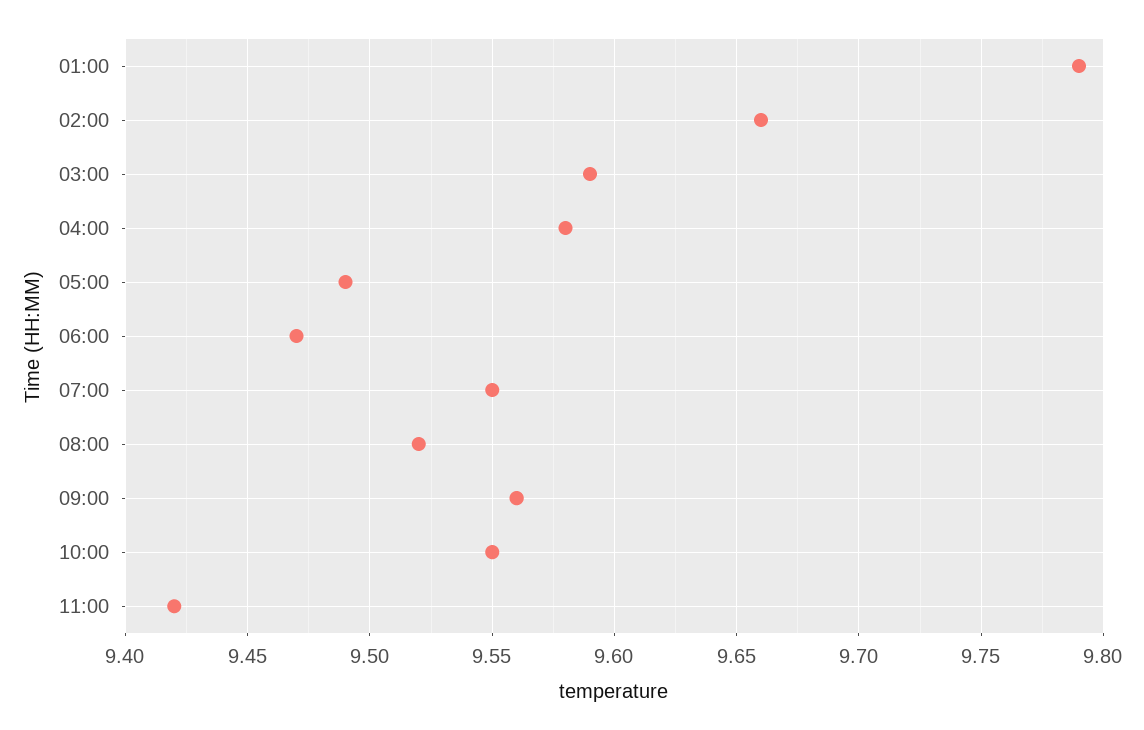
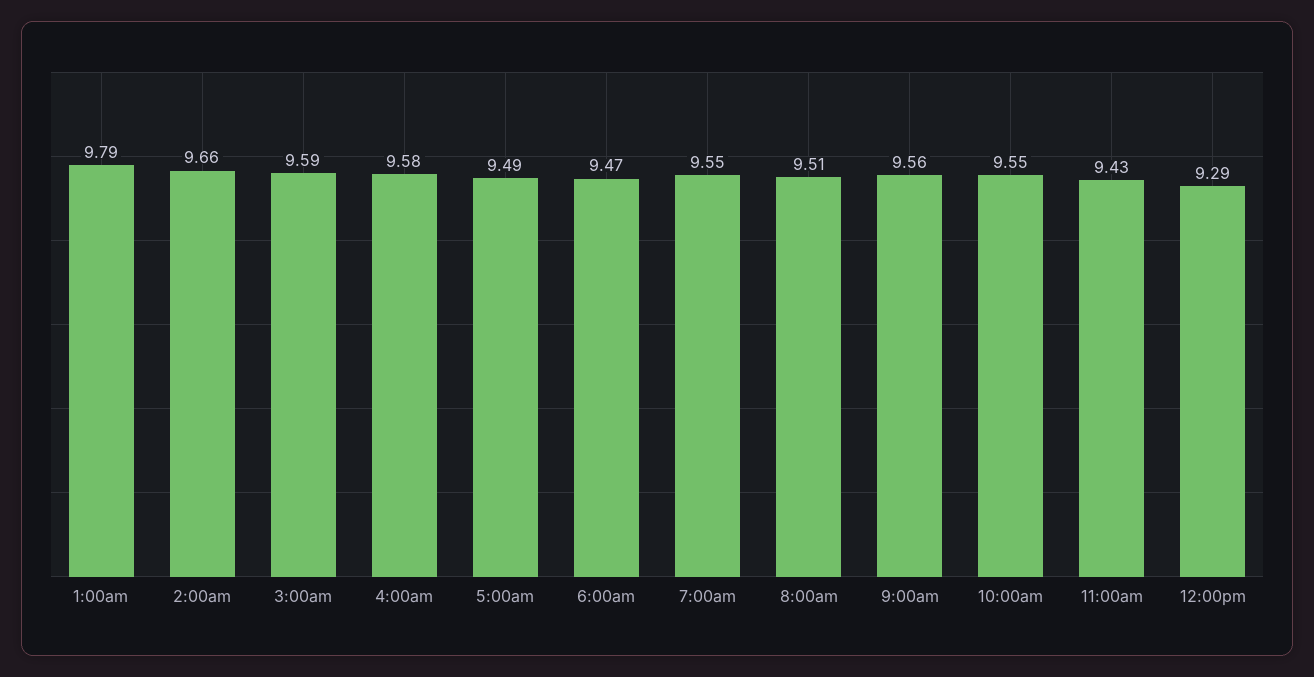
08:00: 9.52 -> 9.51
11:00: 9.42 -> 9.43
12:00pm: none -> 9.29

